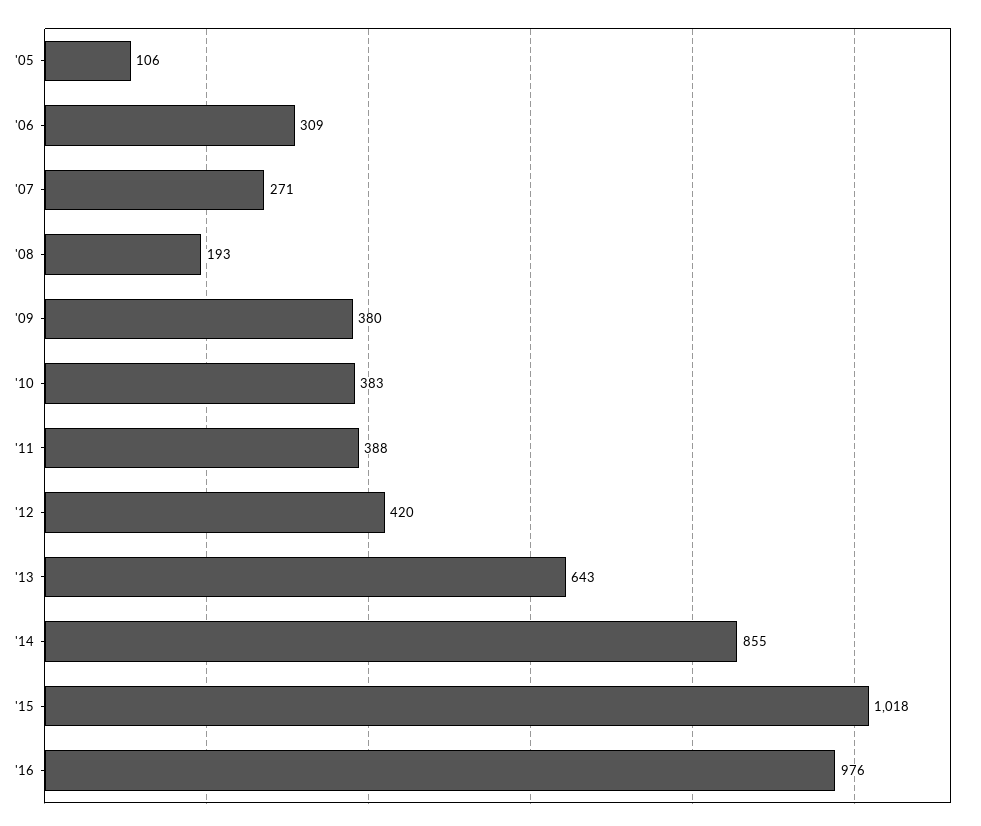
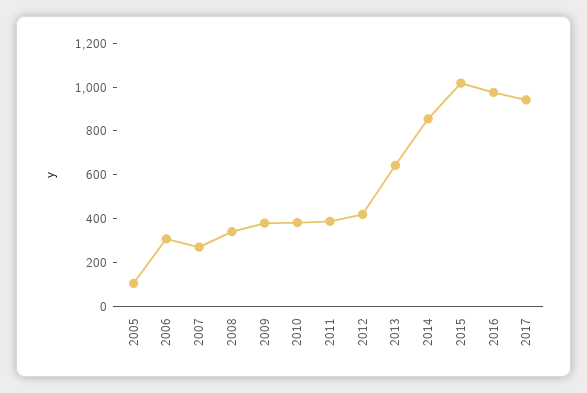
'08: 193 -> 350
2017: none -> 950

